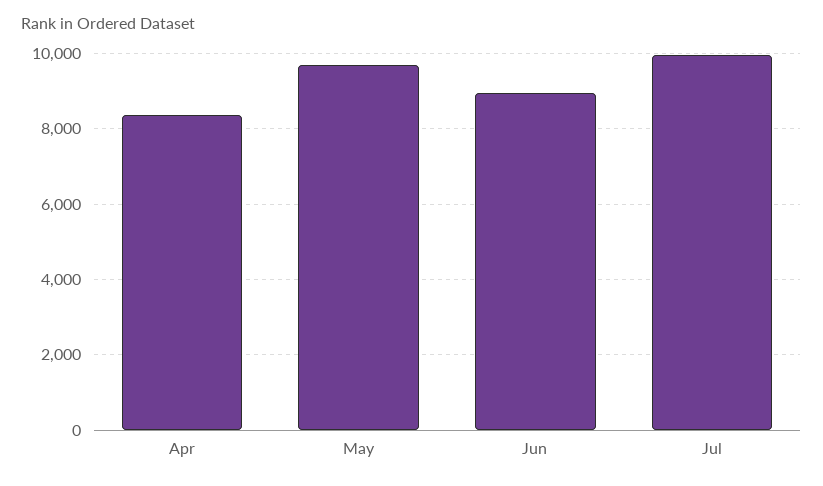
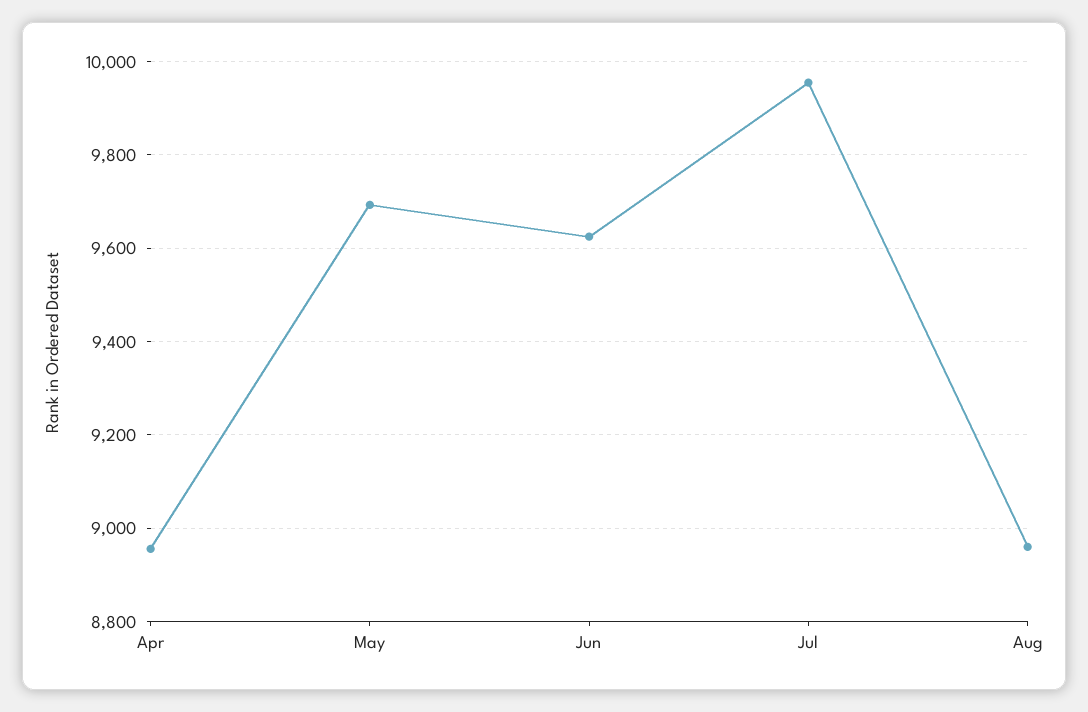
Apr: 8400 -> 8960
Jun: 9000 -> 9620
Aug: none -> 8960

